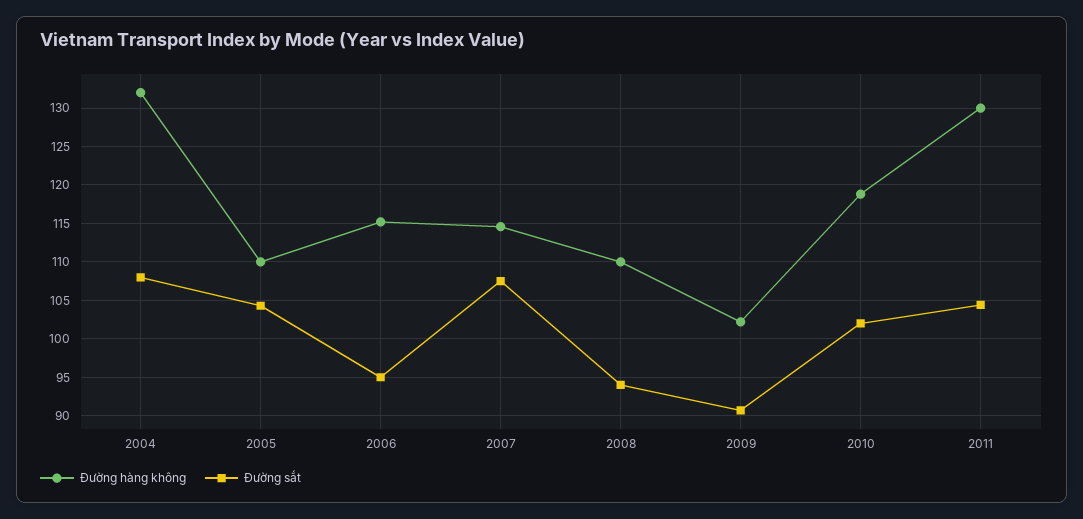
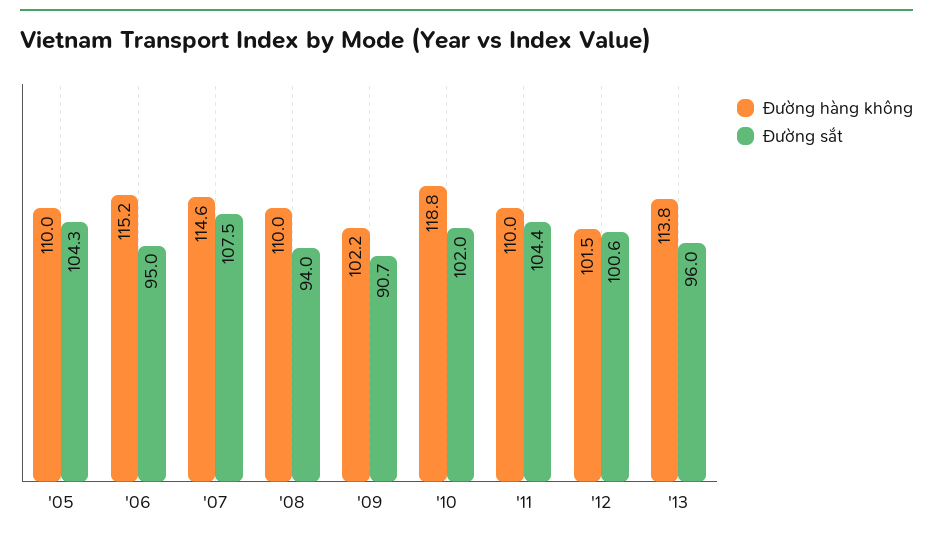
Đường hàng không, 2004: 132 -> none
Đường sắt, 2004: 108 -> none
Đường hàng không, 2011: 130 -> 110
Đường hàng không, '12: none -> 101.5
Đường sắt, '12: none -> 100.6
Đường hàng không, '13: none -> 113.8
Đường sắt, '13: none -> 96

